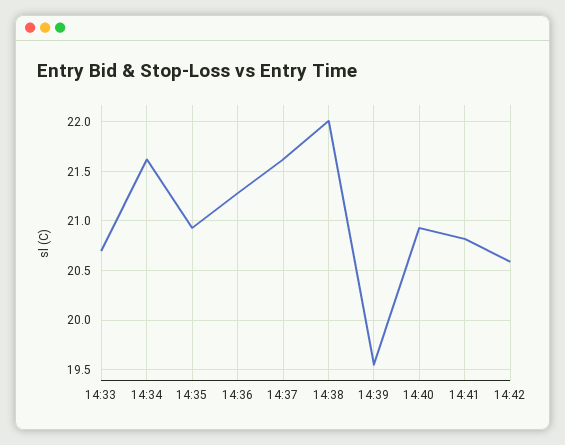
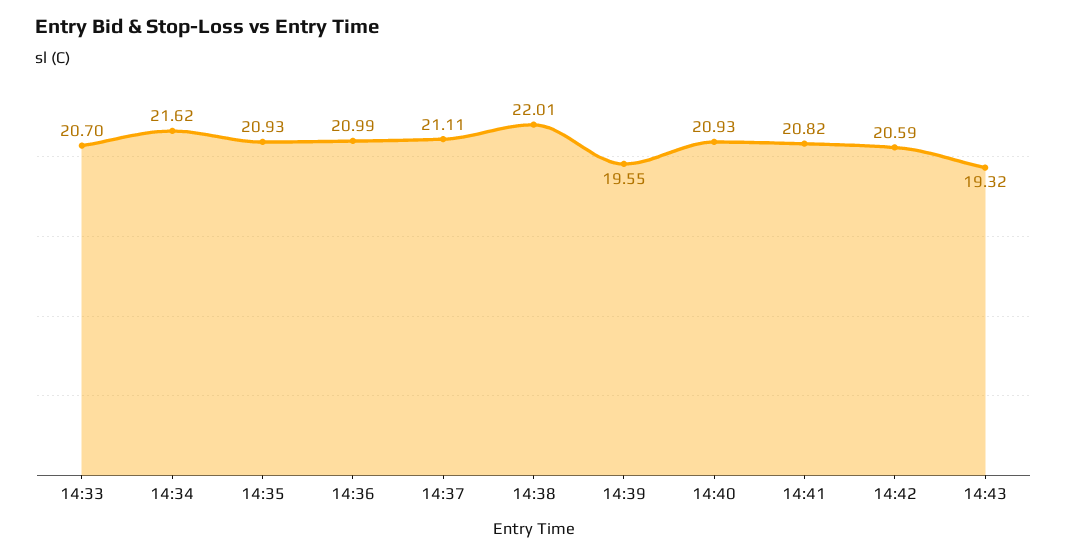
14:36: 21.3 -> 20.99
14:37: 21.6 -> 21.11
14:43: none -> 19.32

